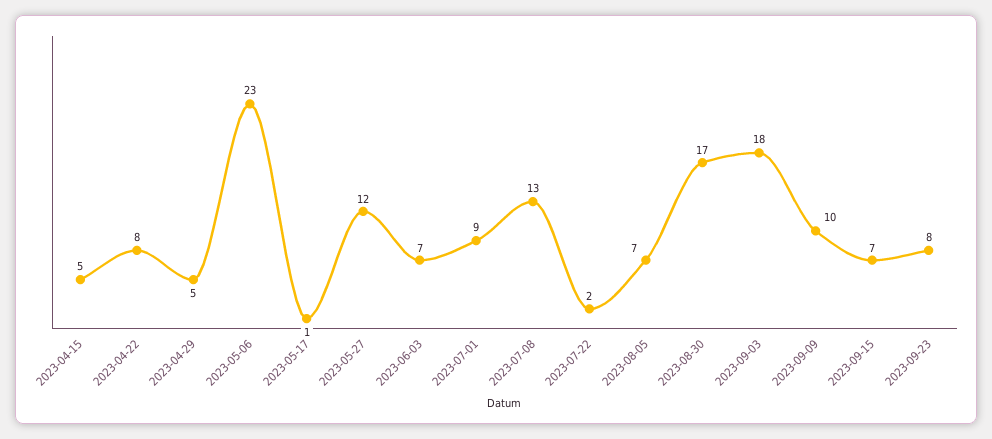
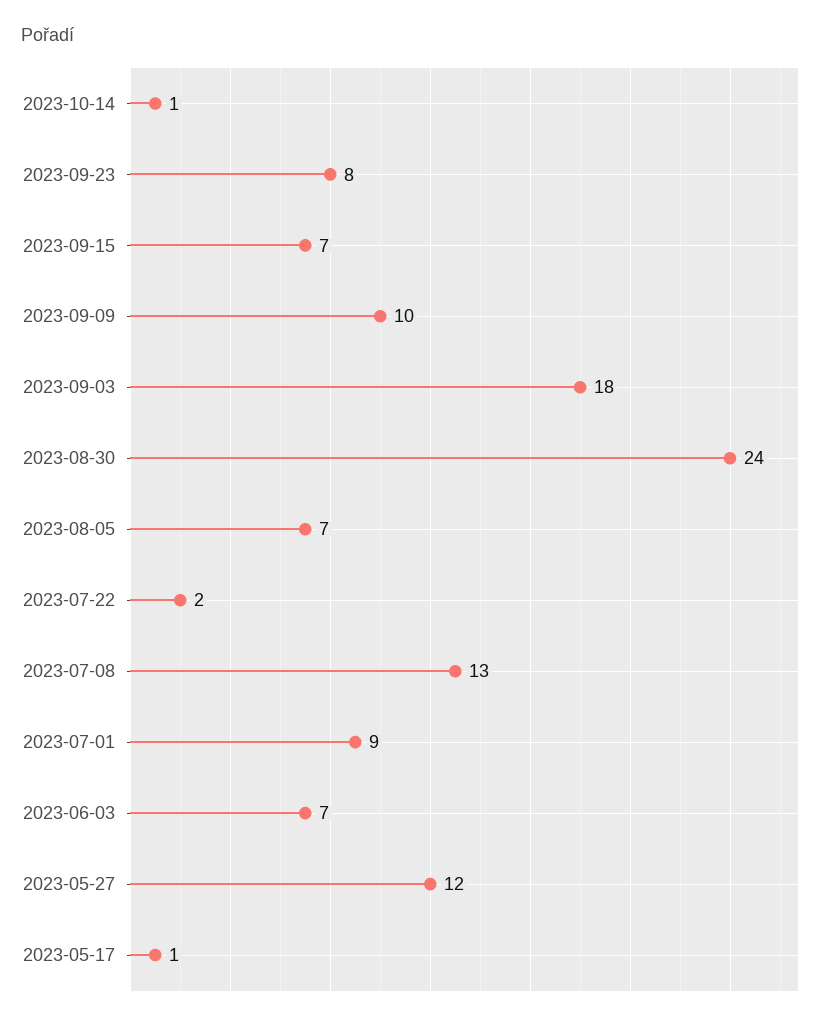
2023-04-15: 5 -> none
2023-04-22: 8 -> none
2023-04-29: 5 -> none
2023-05-06: 23 -> none
2023-08-30: 17 -> 24
2023-10-14: none -> 1

